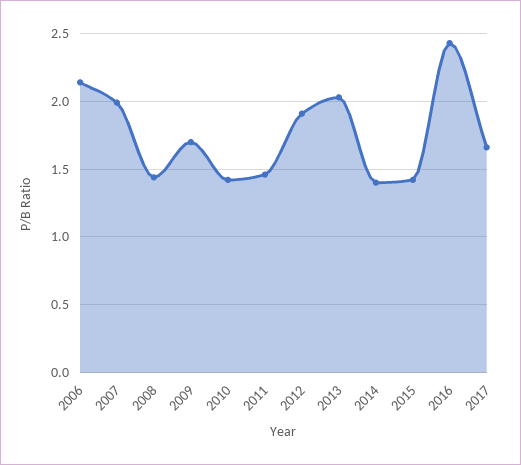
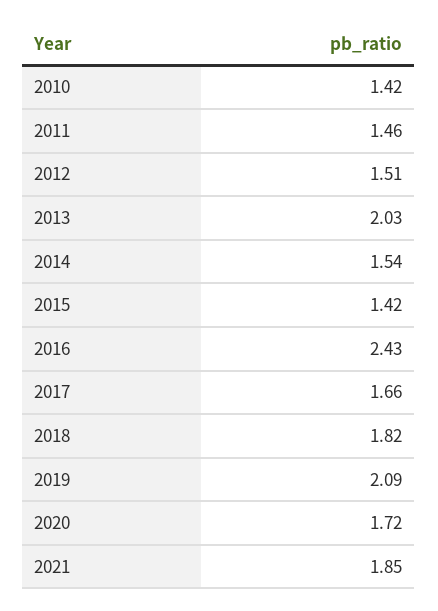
2006: 2.15 -> none
2007: 2 -> none
2008: 1.45 -> none
2009: 1.7 -> none
2012: 1.9 -> 1.51
2014: 1.4 -> 1.54
2018: none -> 1.82
2019: none -> 2.09
2020: none -> 1.72
2021: none -> 1.85

